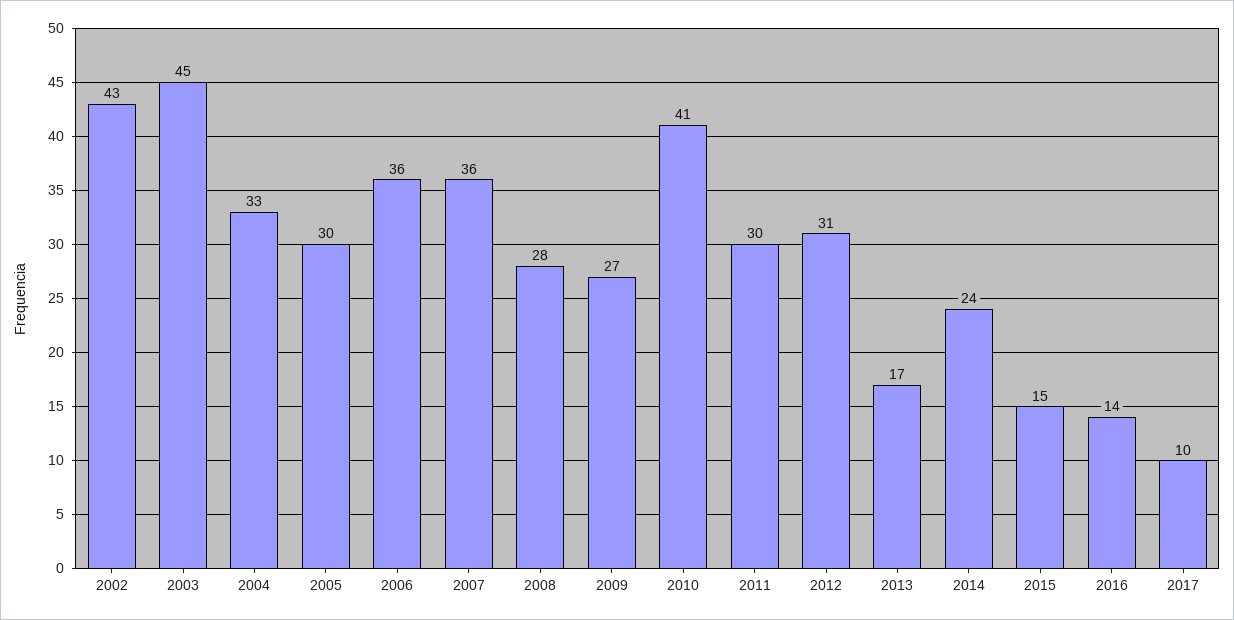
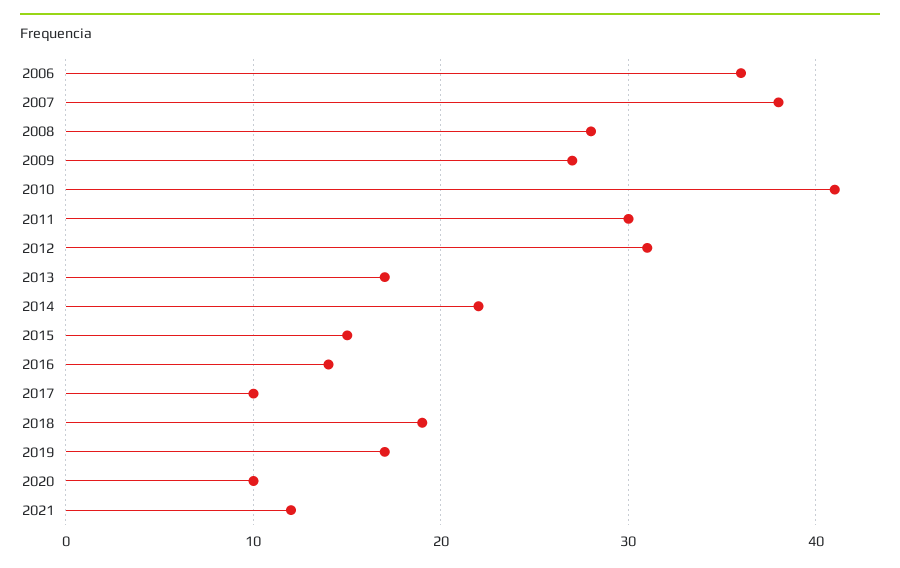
2002: 43 -> none
2003: 45 -> none
2004: 33 -> none
2005: 30 -> none
2007: 36 -> 38
2014: 24 -> 22
2018: none -> 19
2019: none -> 17
2020: none -> 10
2021: none -> 12

